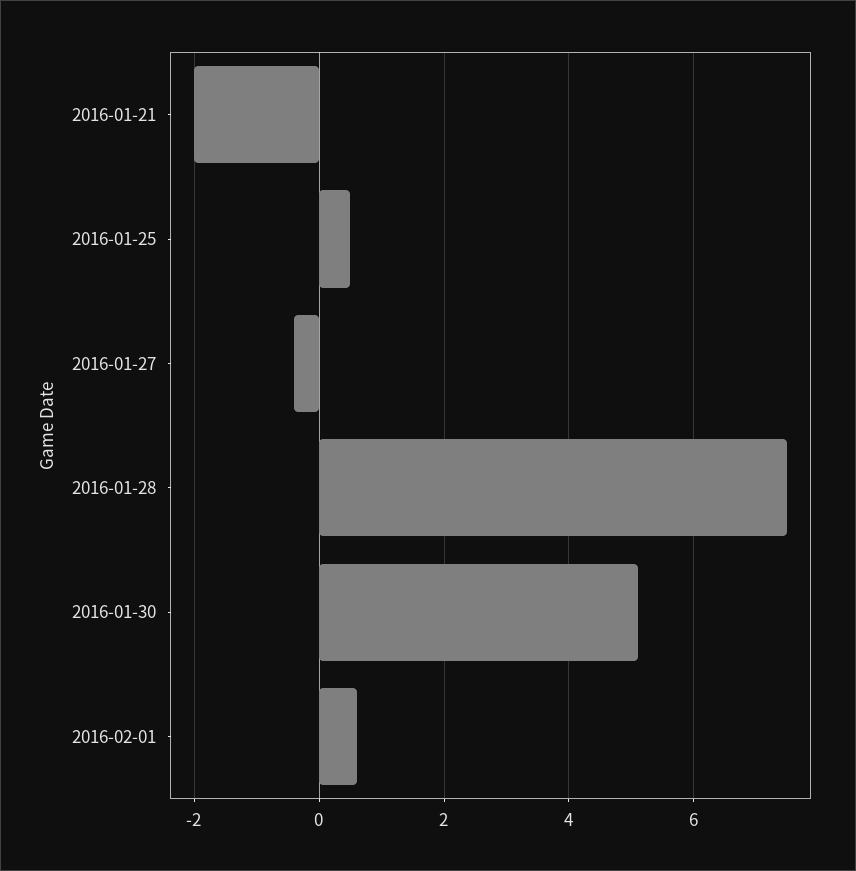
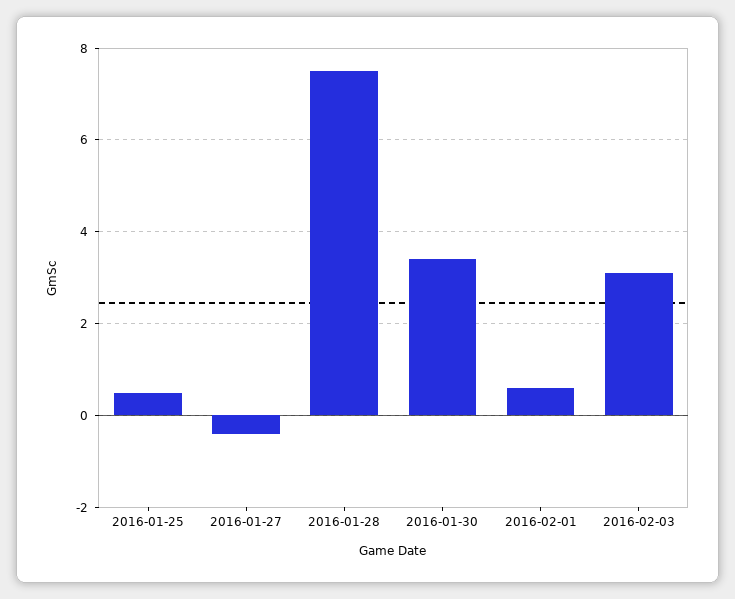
2016-01-21: -2 -> none
2016-01-30: 5 -> 3.5
2016-02-03: none -> 3

